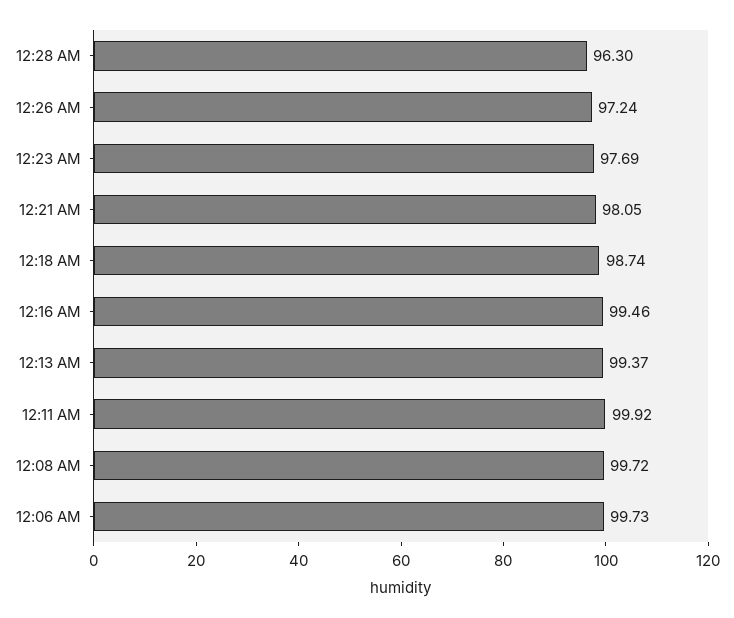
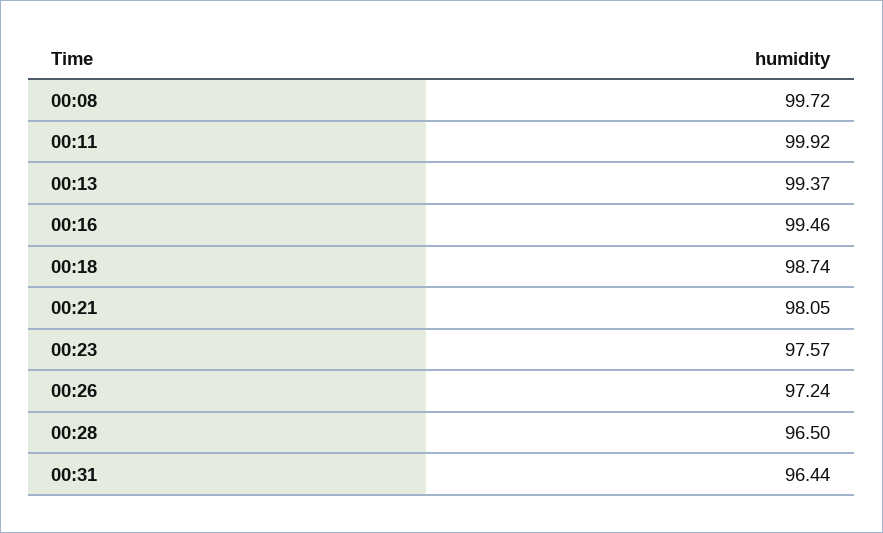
12:28 AM: 96.3 -> 96.5
12:23 AM: 97.69 -> 97.57
12:06 AM: 99.73 -> none
00:31: none -> 96.44

